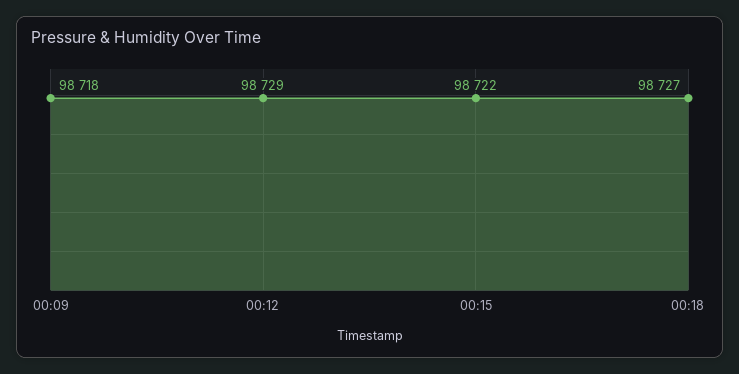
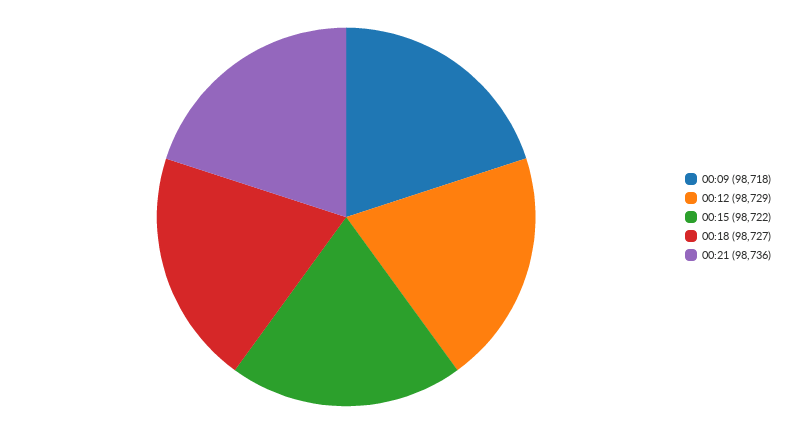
00:21: none -> 98736

